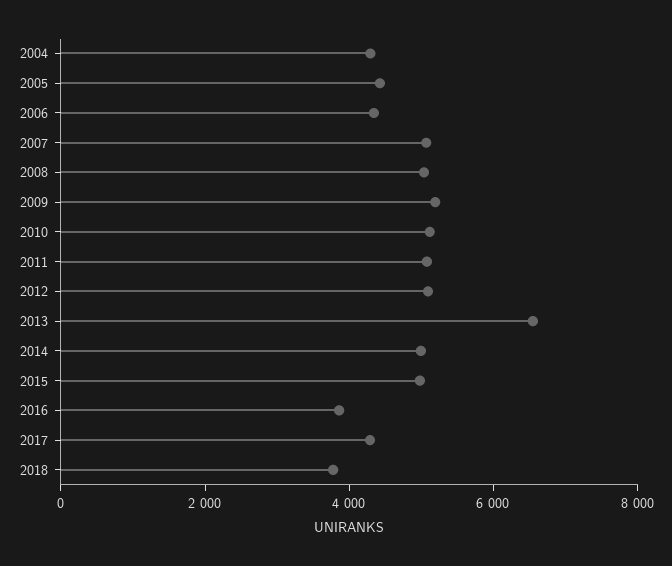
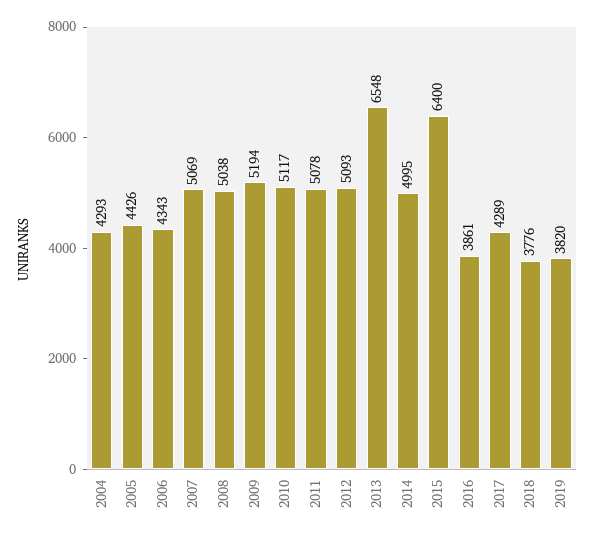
2015: 5000 -> 6400
2019: none -> 3820

